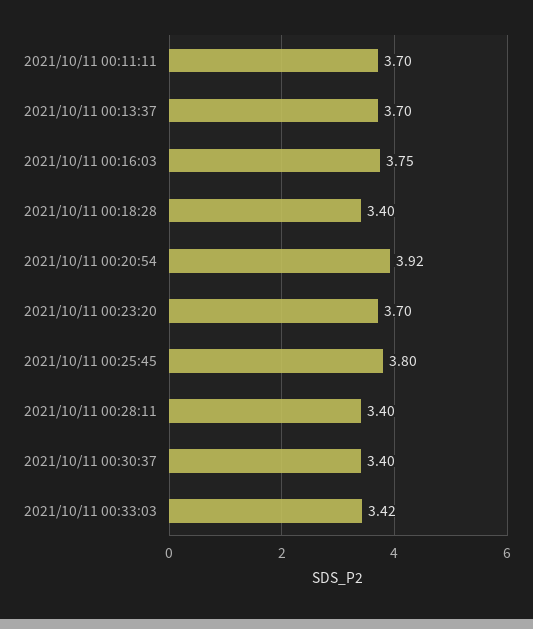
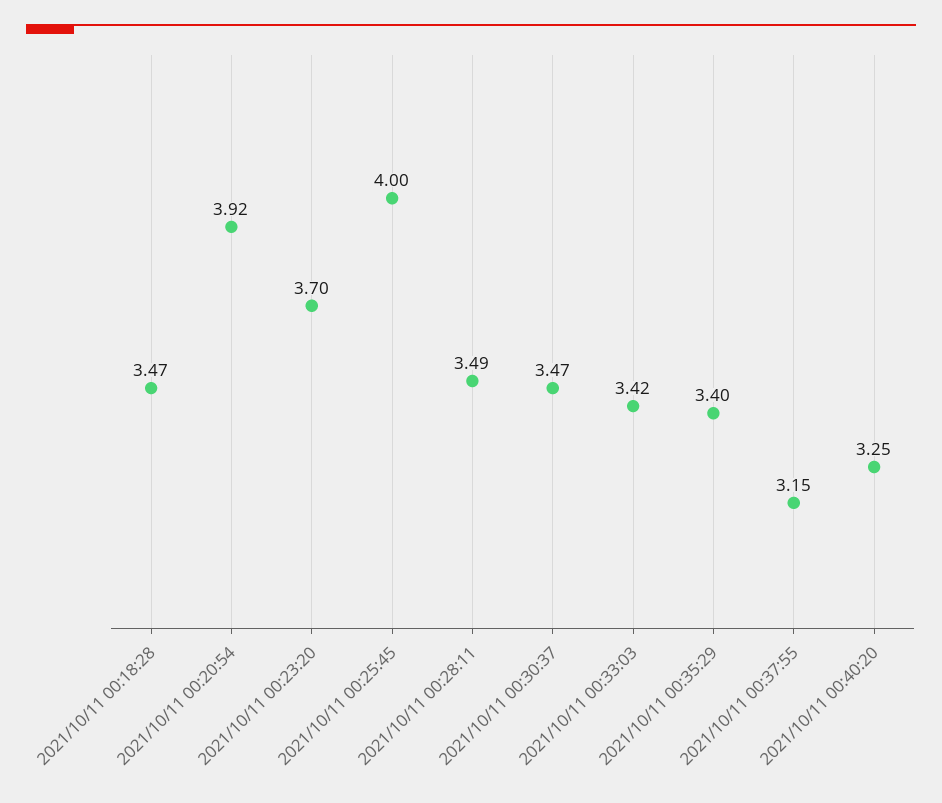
2021/10/11 00:11:11: 3.7 -> none
2021/10/11 00:13:37: 3.7 -> none
2021/10/11 00:16:03: 3.75 -> none
2021/10/11 00:18:28: 3.4 -> 3.47
2021/10/11 00:25:45: 3.8 -> 4
2021/10/11 00:28:11: 3.4 -> 3.49
2021/10/11 00:30:37: 3.4 -> 3.47
2021/10/11 00:35:29: none -> 3.4
2021/10/11 00:37:55: none -> 3.15
2021/10/11 00:40:20: none -> 3.25

